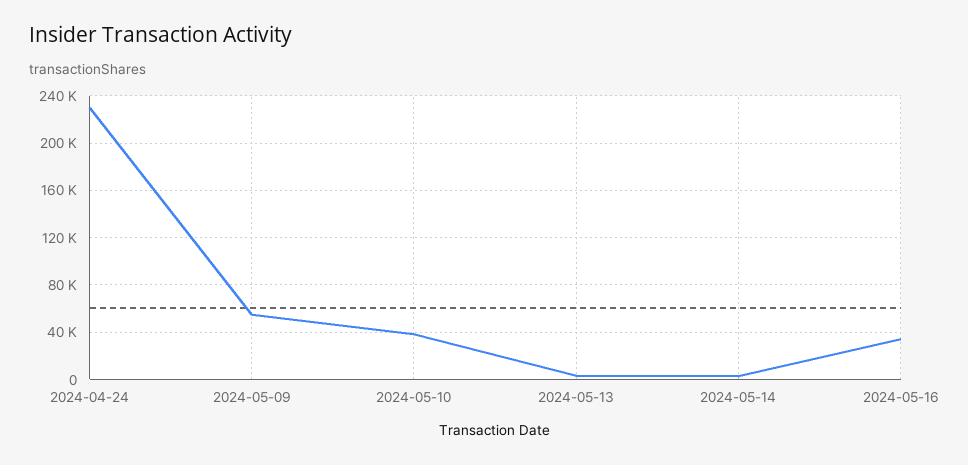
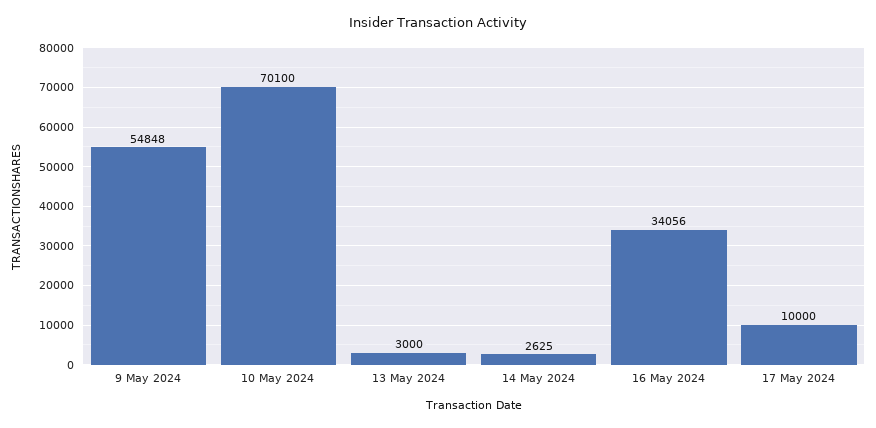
2024-04-24: 230000 -> none
2024-05-10: 40000 -> 70100
17 May 2024: none -> 10000

